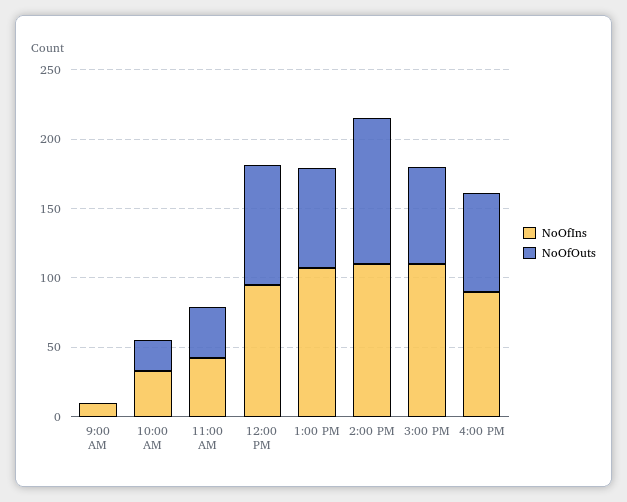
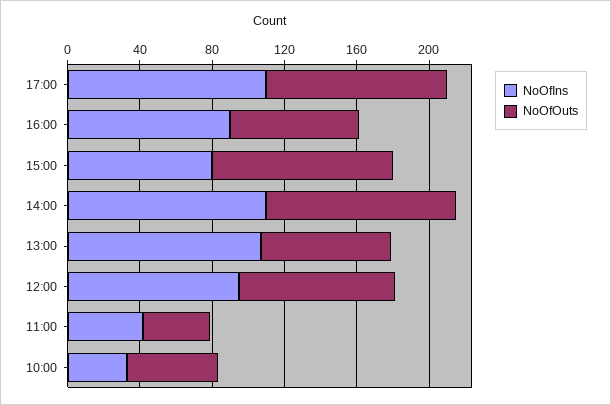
NoOfIns, 9:00 AM: 10 -> none
NoOfOuts, 9:00 AM: 0 -> none
NoOfOuts, 10:00 AM: 20 -> 50
NoOfIns, 3:00 PM: 110 -> 80
NoOfOuts, 3:00 PM: 70 -> 100
NoOfIns, 17:00: none -> 110
NoOfOuts, 17:00: none -> 100

